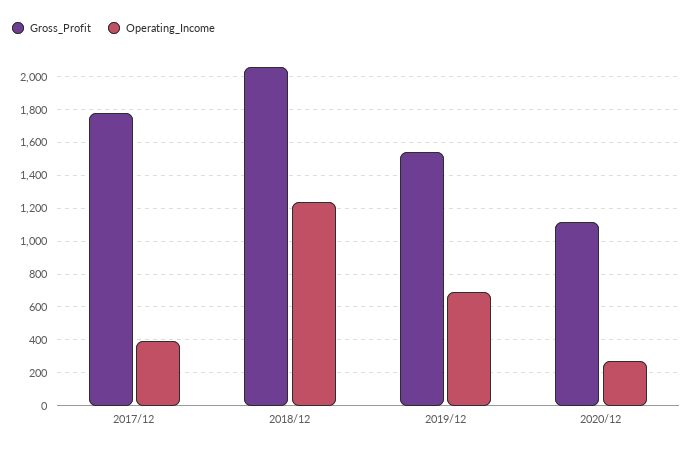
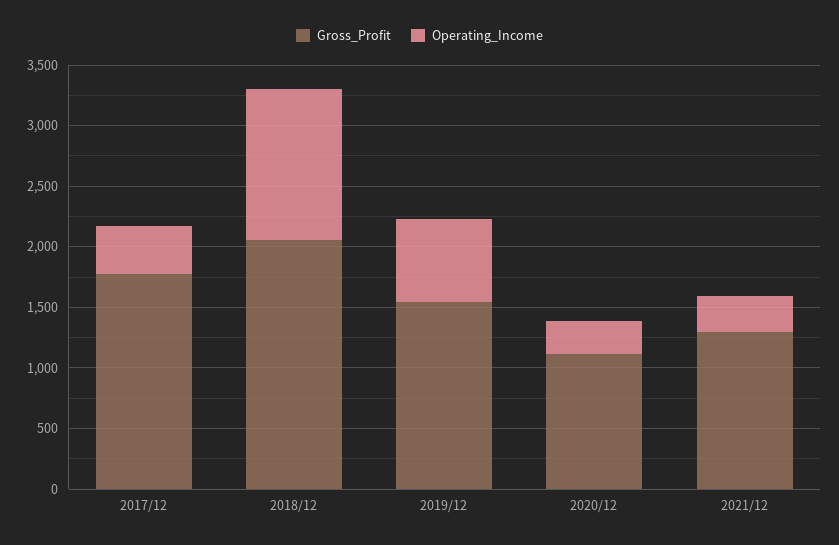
Gross_Profit, 2021/12: none -> 1300
Operating_Income, 2021/12: none -> 300

